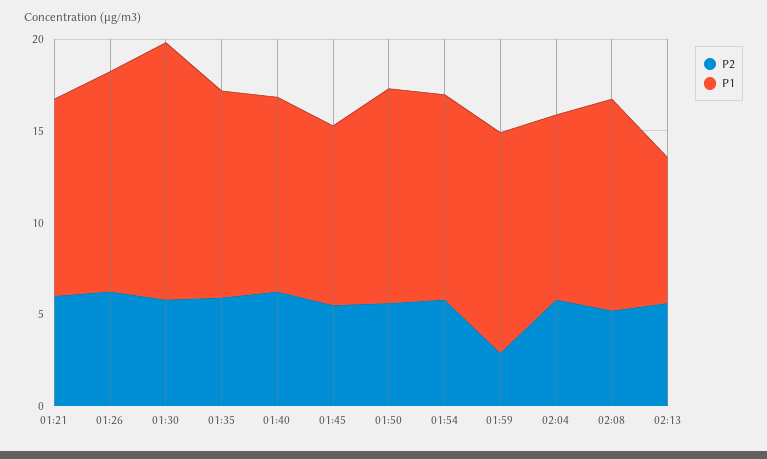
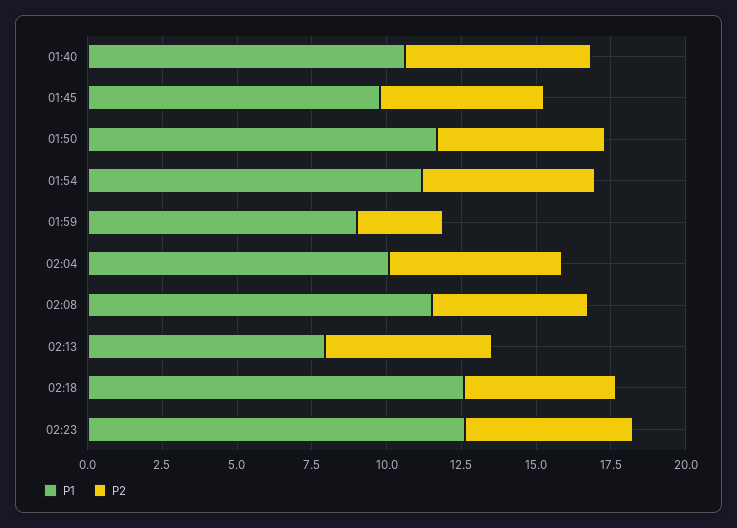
P2, 01:21: 6 -> none
P1, 01:21: 11 -> none
P2, 01:26: 6 -> none
P1, 01:26: 12 -> none
P2, 01:30: 6 -> none
P1, 01:30: 14 -> none
P2, 01:35: 6 -> none
P1, 01:35: 11 -> none
P1, 01:59: 12 -> 9
P1, 02:18: none -> 12.5
P2, 02:18: none -> 5
P1, 02:23: none -> 12.5
P2, 02:23: none -> 5.5

